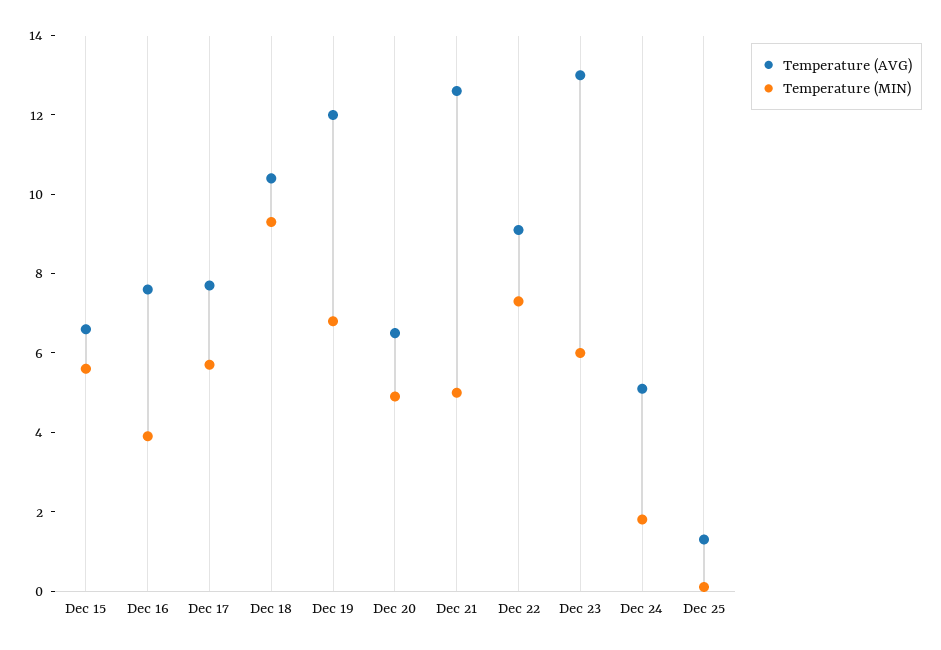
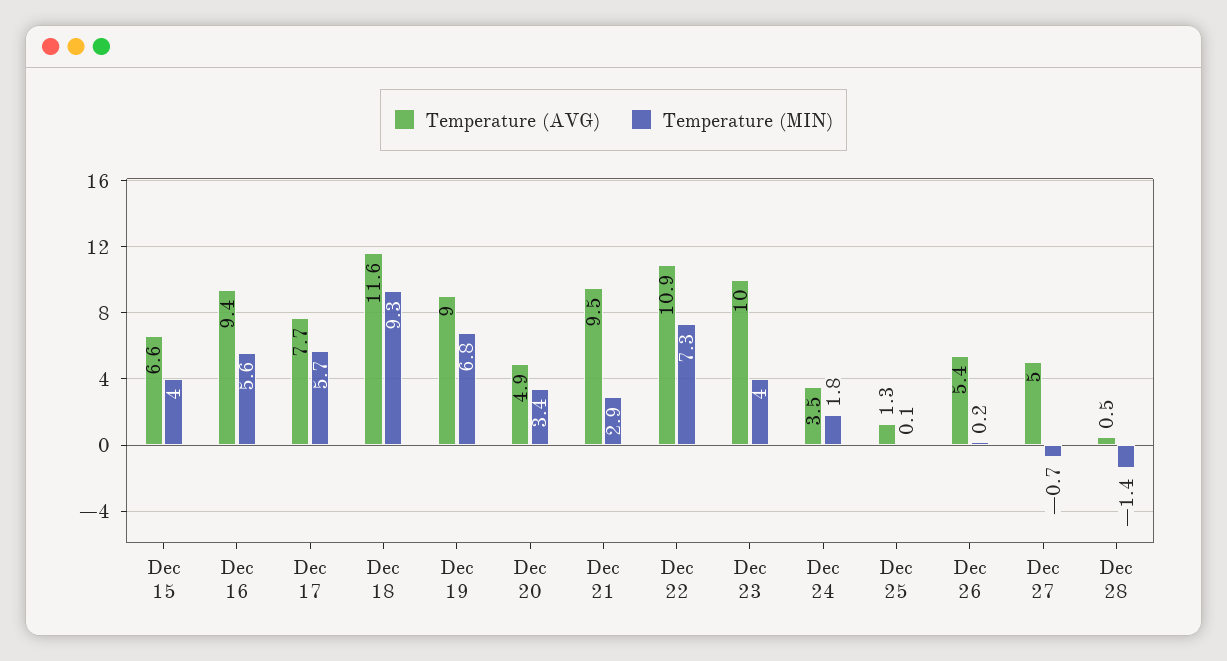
Temperature (MIN), Dec 15: 5.5 -> 4
Temperature (AVG), Dec 16: 7.5 -> 9.4
Temperature (MIN), Dec 16: 4 -> 5.6
Temperature (AVG), Dec 18: 10.5 -> 11.6
Temperature (AVG), Dec 19: 12 -> 9
Temperature (AVG), Dec 20: 6.5 -> 4.9
Temperature (MIN), Dec 20: 5 -> 3.4
Temperature (AVG), Dec 21: 12.5 -> 9.5
Temperature (MIN), Dec 21: 5 -> 2.9
Temperature (AVG), Dec 22: 9 -> 10.9
Temperature (AVG), Dec 23: 13 -> 10
Temperature (MIN), Dec 23: 6 -> 4
Temperature (AVG), Dec 24: 5 -> 3.5
Temperature (AVG), Dec 26: none -> 5.4
Temperature (MIN), Dec 26: none -> 0.2
Temperature (AVG), Dec 27: none -> 5
Temperature (MIN), Dec 27: none -> -0.7
Temperature (AVG), Dec 28: none -> 0.5
Temperature (MIN), Dec 28: none -> -1.4

